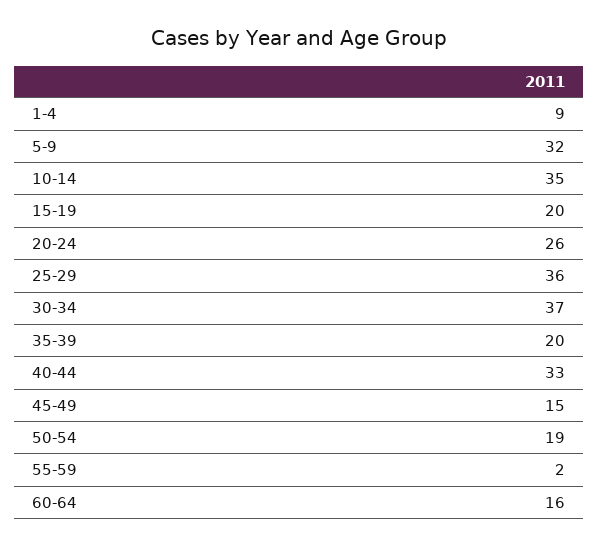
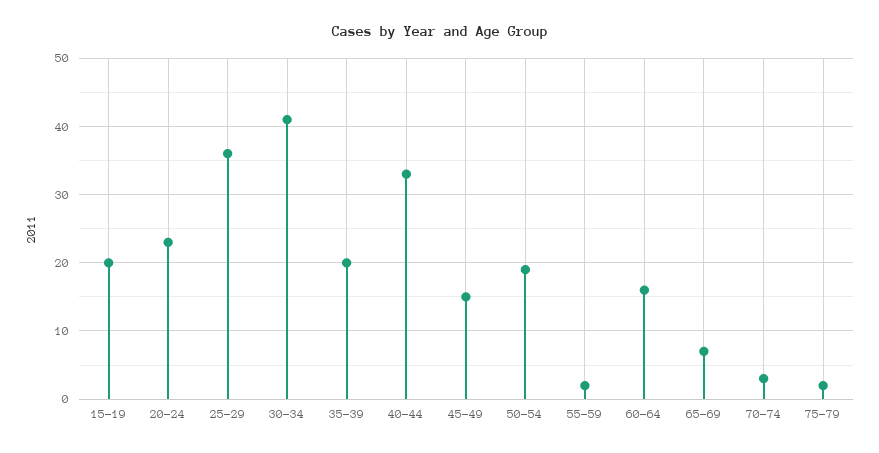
1-4: 9 -> none
5-9: 32 -> none
10-14: 35 -> none
20-24: 26 -> 23
30-34: 37 -> 41
65-69: none -> 7
70-74: none -> 3
75-79: none -> 2

